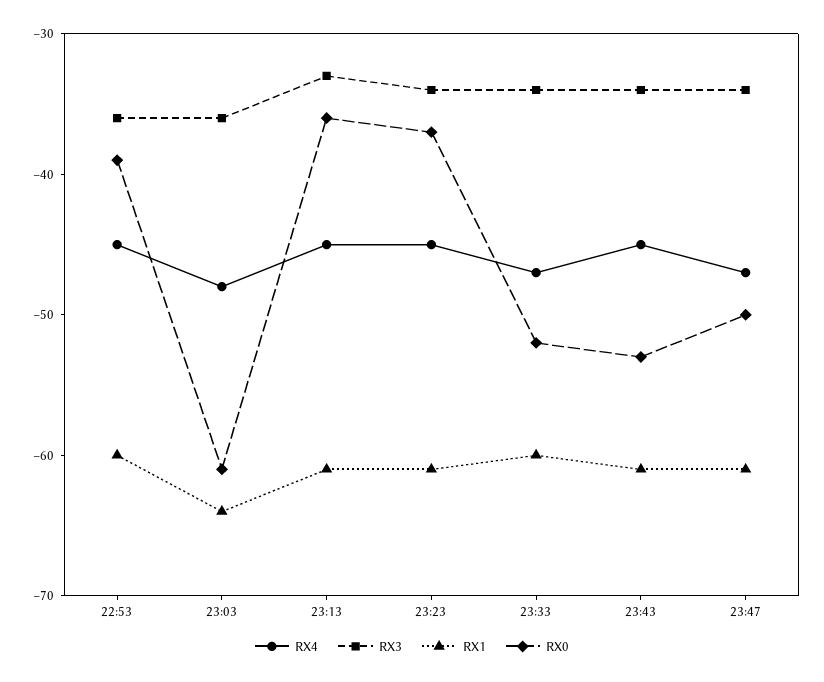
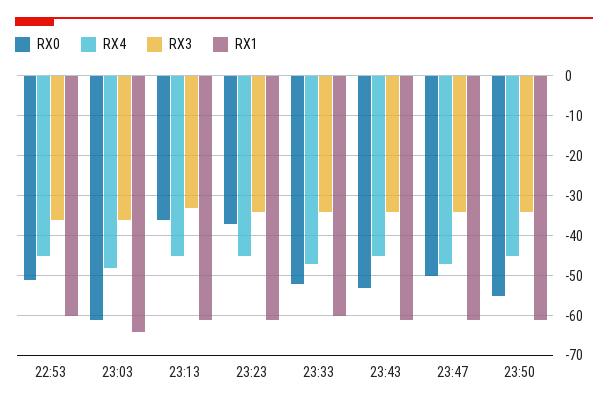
RX0, 22:53: -39 -> -50
RX0, 23:50: none -> -55
RX4, 23:50: none -> -45
RX3, 23:50: none -> -35
RX1, 23:50: none -> -60

